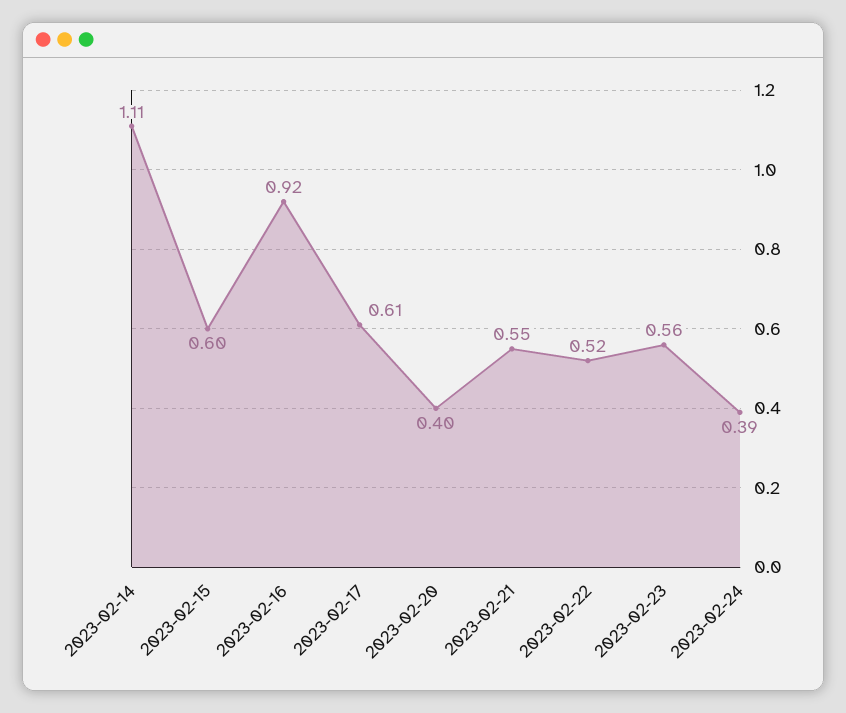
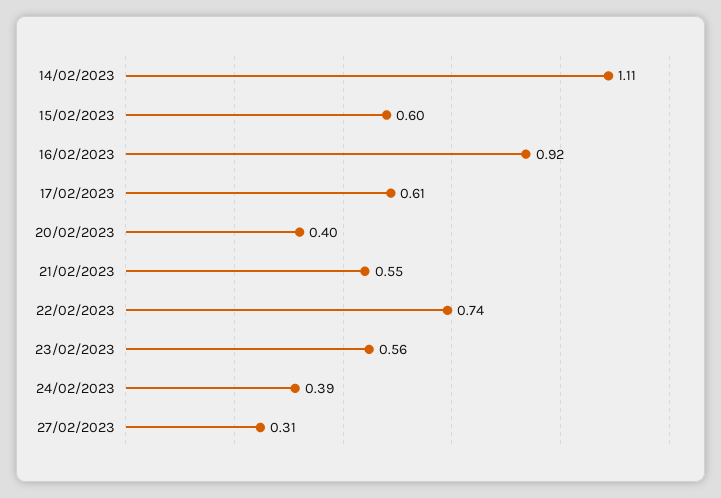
2023-02-22: 0.52 -> 0.74
27/02/2023: none -> 0.31

